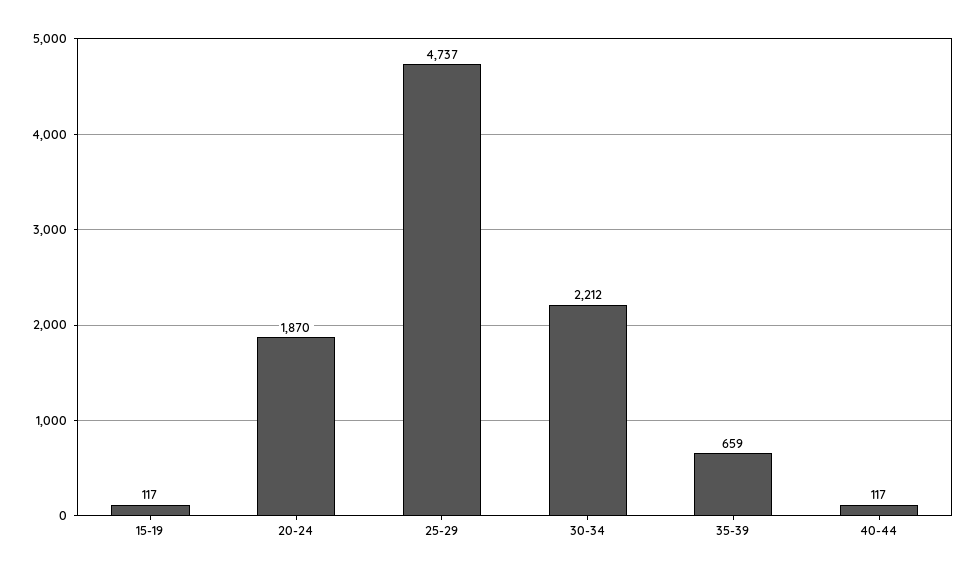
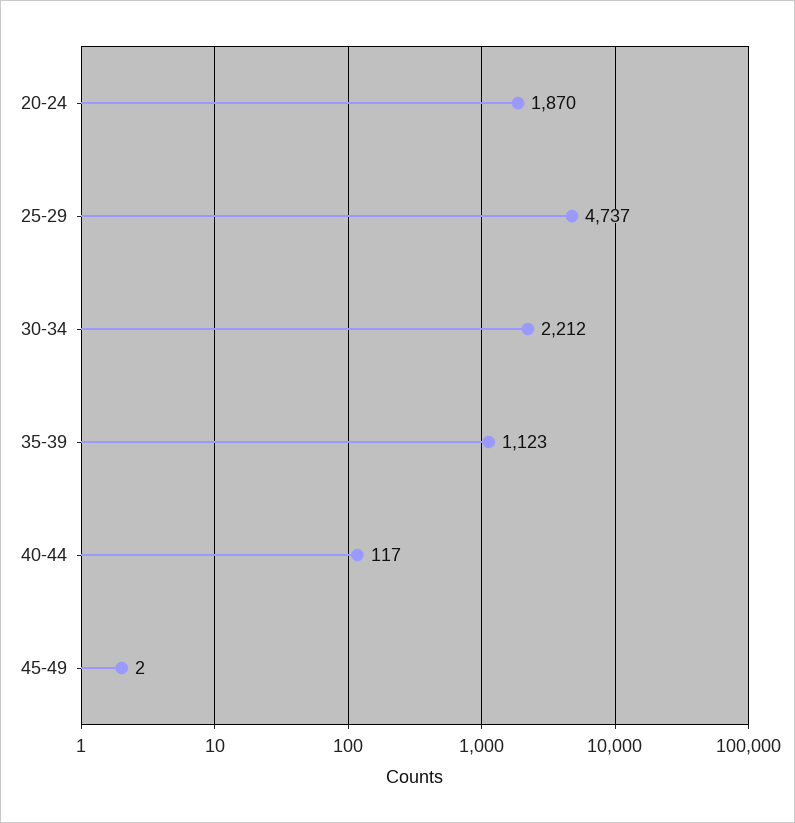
15-19: 117 -> none
35-39: 659 -> 1123
45-49: none -> 2

